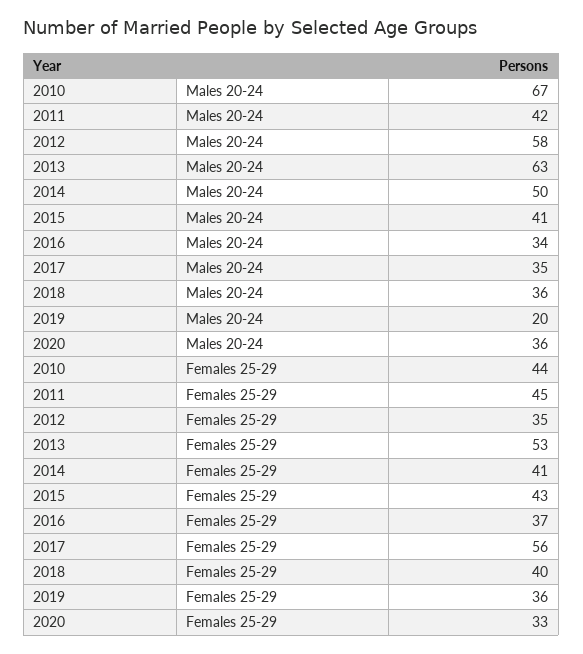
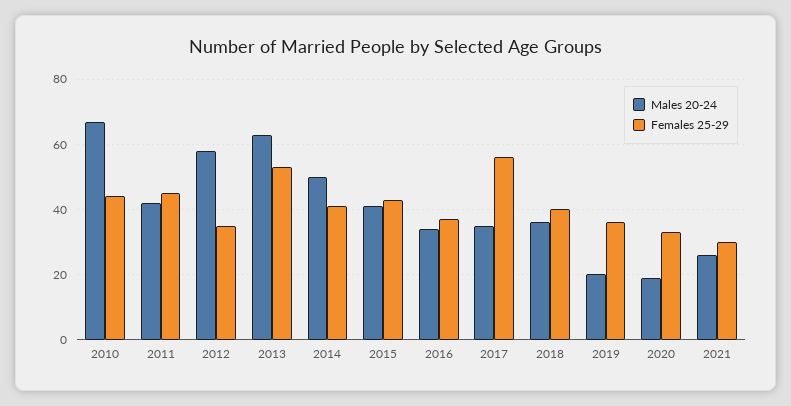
Males 20-24, 2020: 36 -> 20
Males 20-24, 2021: none -> 25
Females 25-29, 2021: none -> 30

